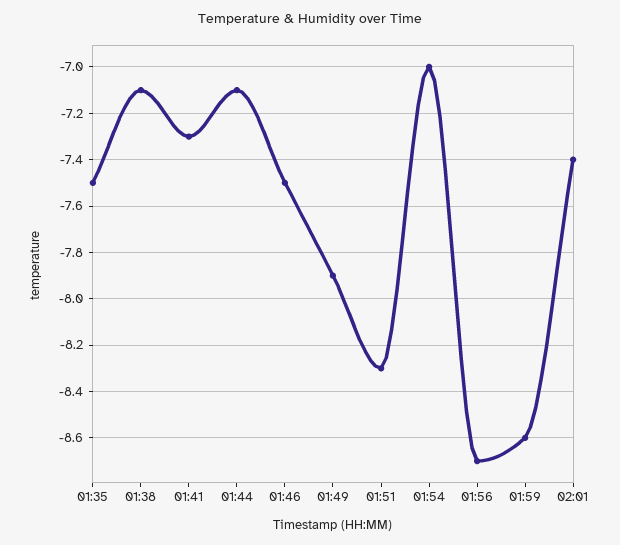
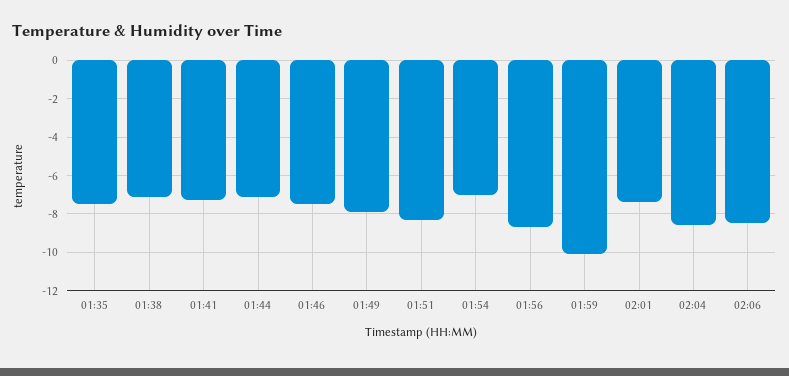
01:59: -8.6 -> -10
02:04: none -> -8.5
02:06: none -> -8.5

